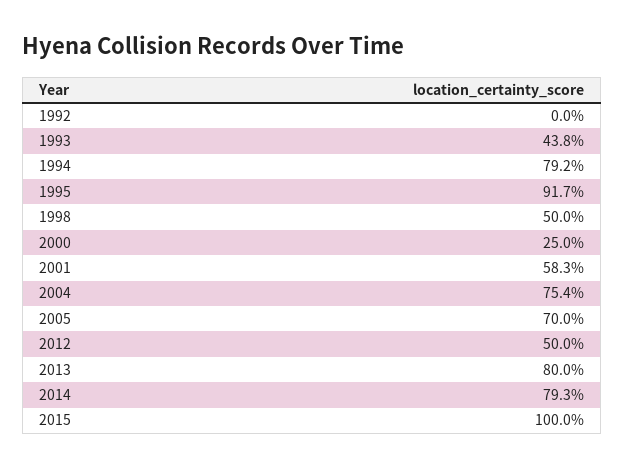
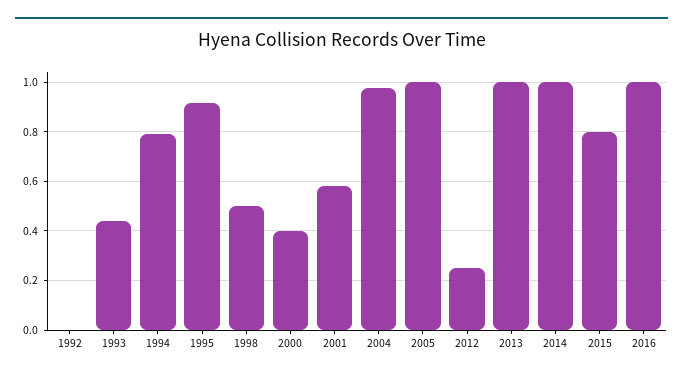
2000: 0.25 -> 0.4
2004: 0.754 -> 0.975
2005: 0.7 -> 1
2012: 0.5 -> 0.25
2013: 0.8 -> 1
2014: 0.793 -> 1
2015: 1 -> 0.8
2016: none -> 1

